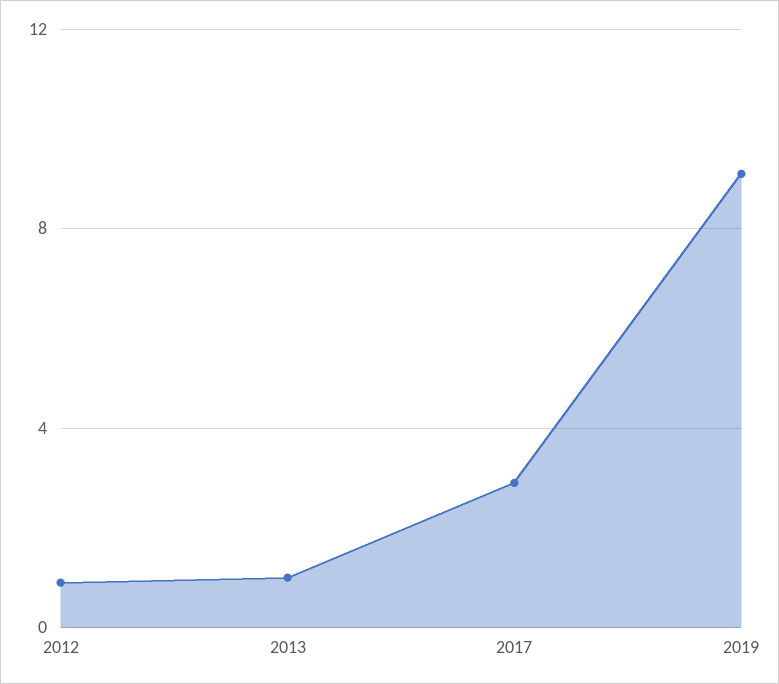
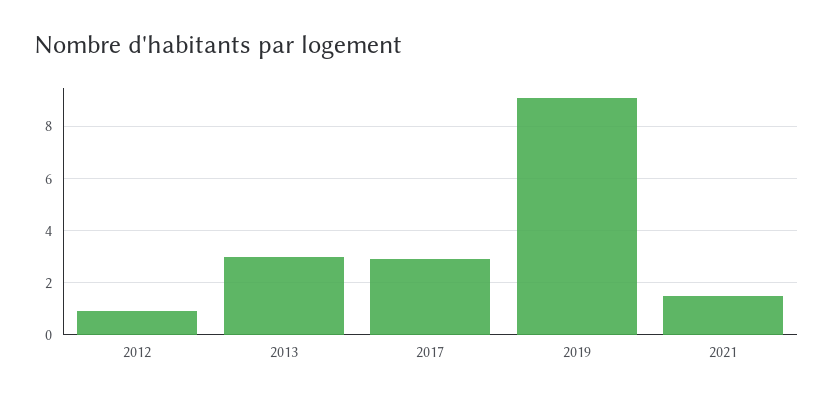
2013: 1 -> 3
2021: none -> 1.5

